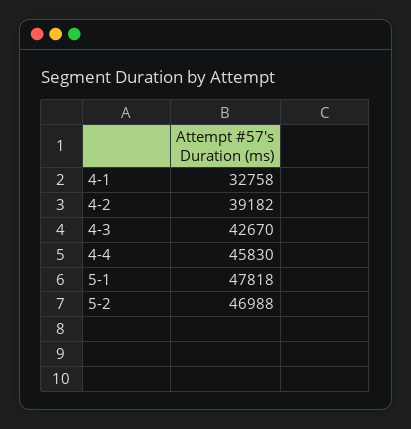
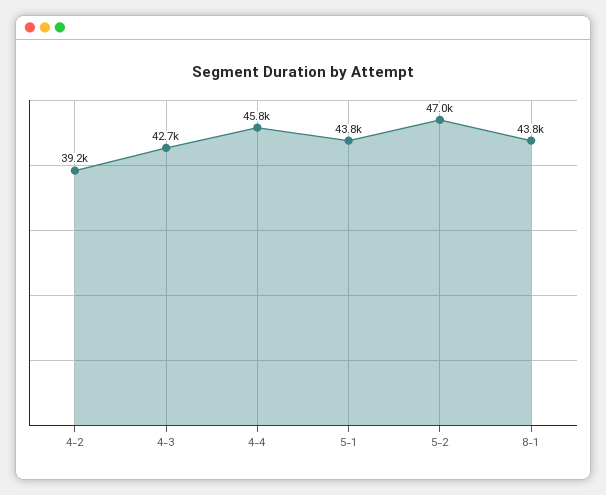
4-1: 32758 -> none
5-1: 47818 -> 43800
8-1: none -> 43800

